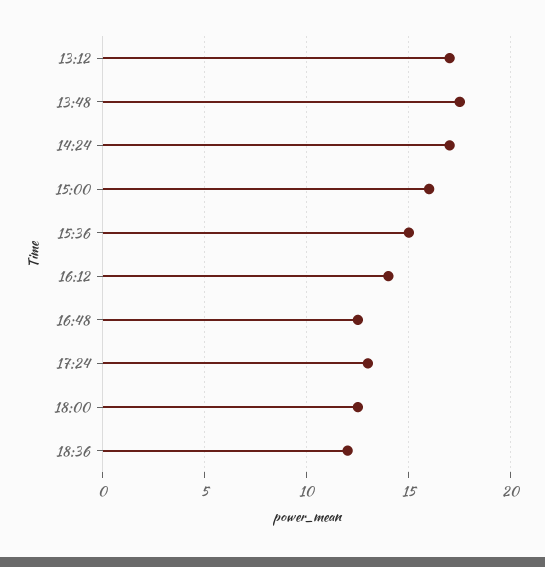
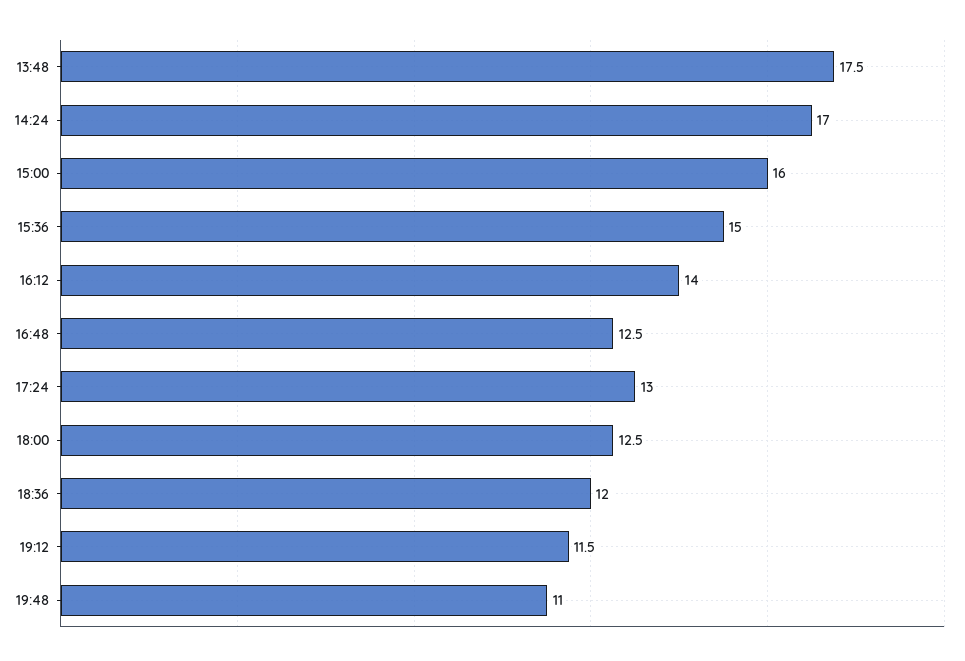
13:12: 17 -> none
19:12: none -> 11.5
19:48: none -> 11

